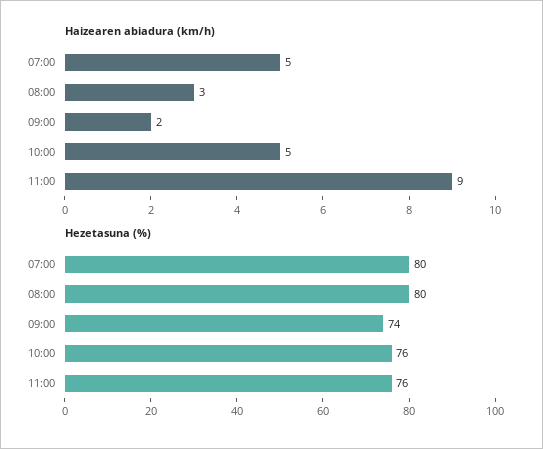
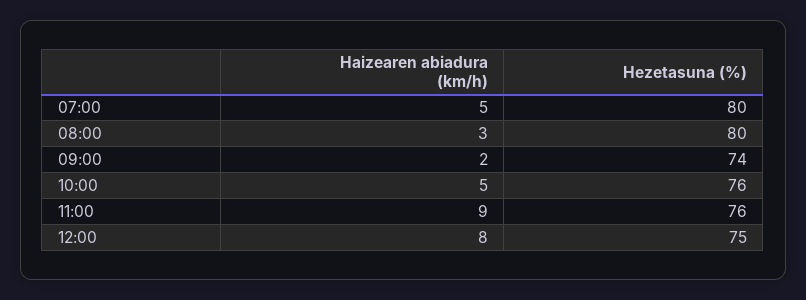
Haizearen abiadura (km/h), 12:00: none -> 8
Hezetasuna (%), 12:00: none -> 75

